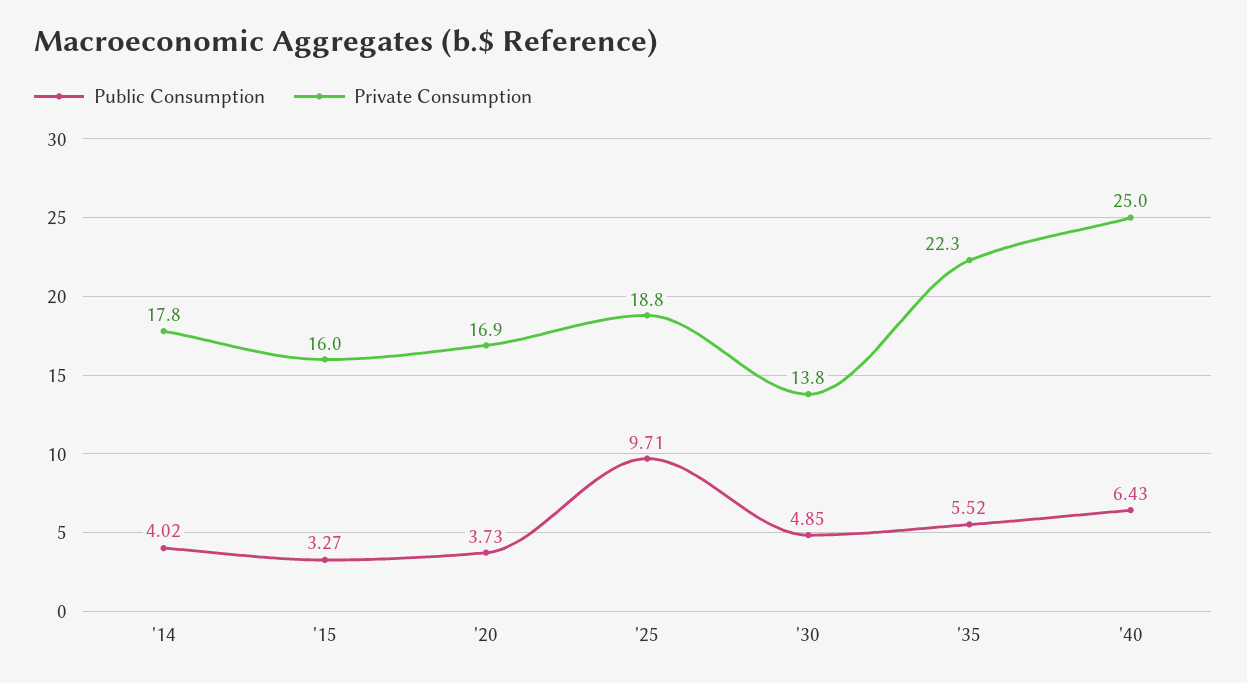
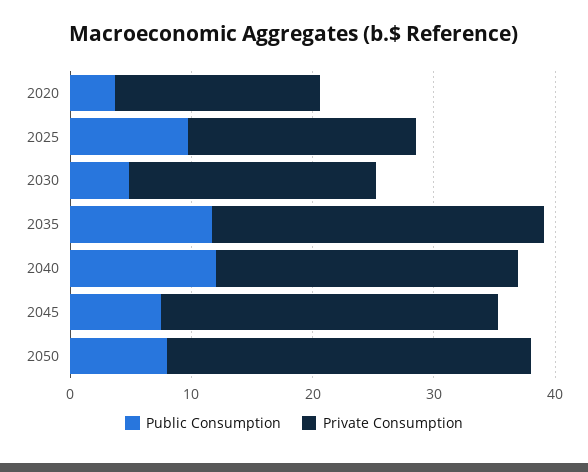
Public Consumption, '14: 4.02 -> none
Private Consumption, '14: 17.8 -> none
Public Consumption, '15: 3.27 -> none
Private Consumption, '15: 16 -> none
Private Consumption, '30: 13.8 -> 20
Public Consumption, '35: 5.52 -> 12
Private Consumption, '35: 22.3 -> 28
Public Consumption, '40: 6.43 -> 12
Public Consumption, 2045: none -> 8
Private Consumption, 2045: none -> 28
Public Consumption, 2050: none -> 8
Private Consumption, 2050: none -> 30

